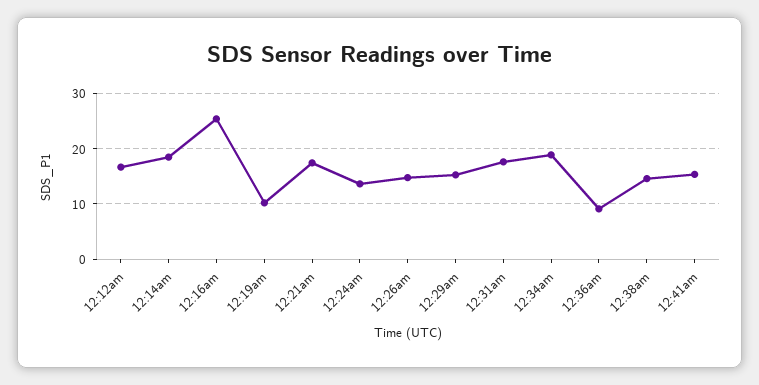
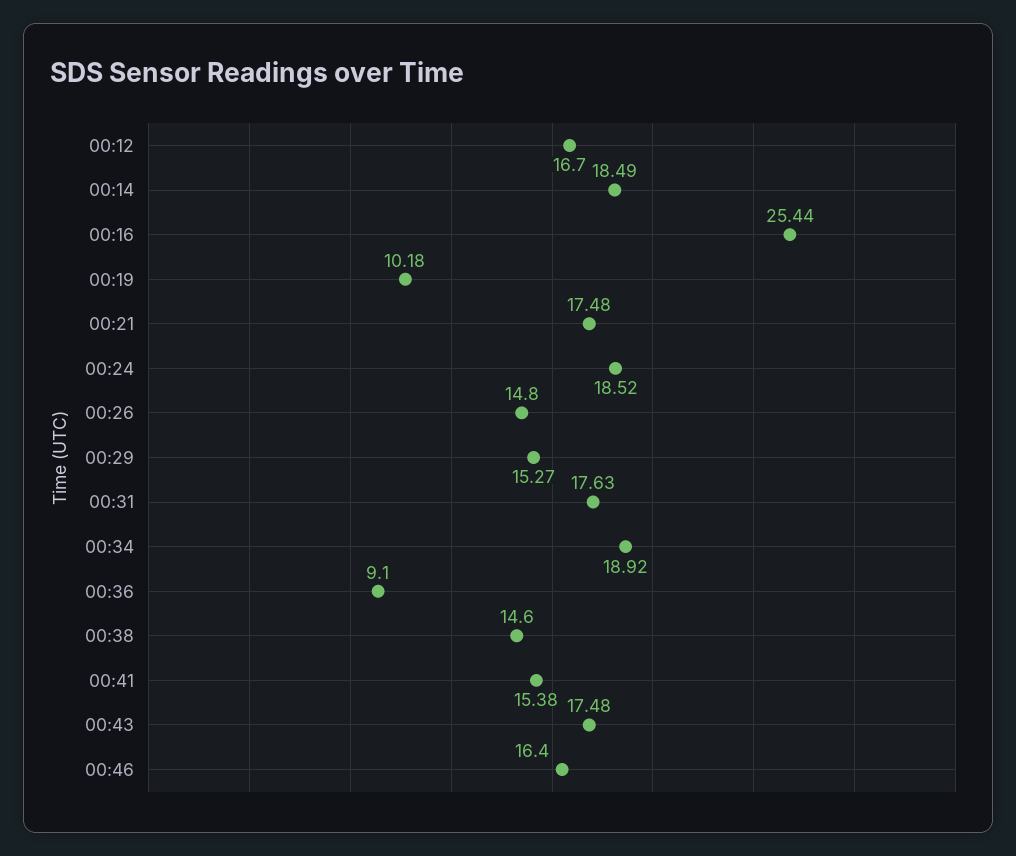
12:24am: 14 -> 18.52
00:43: none -> 17.48
00:46: none -> 16.4

